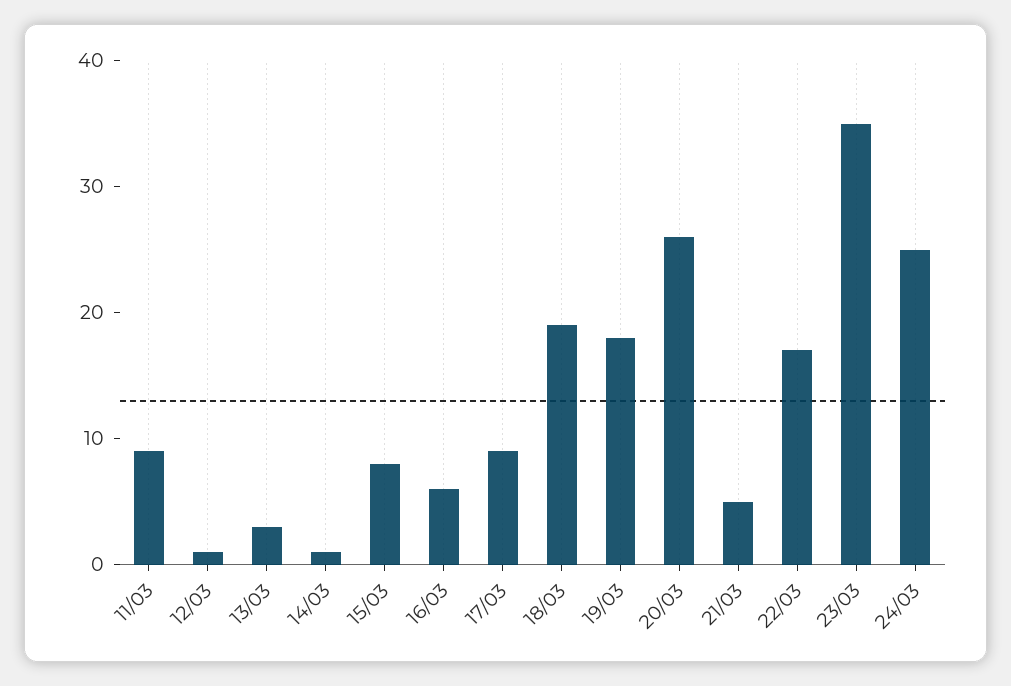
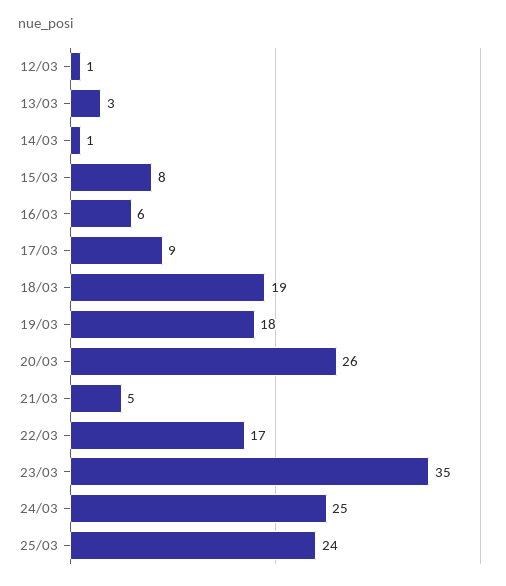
11/03: 9 -> none
25/03: none -> 24

